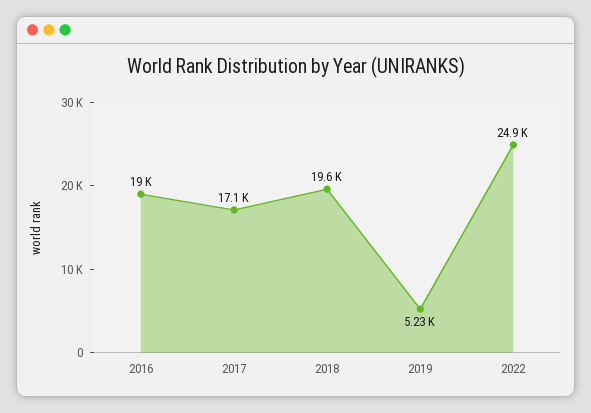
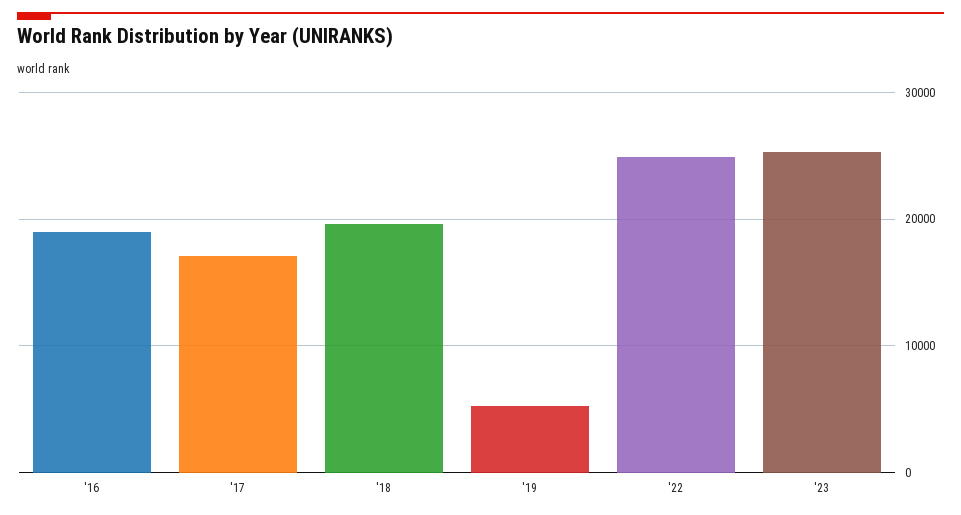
'23: none -> 25000

